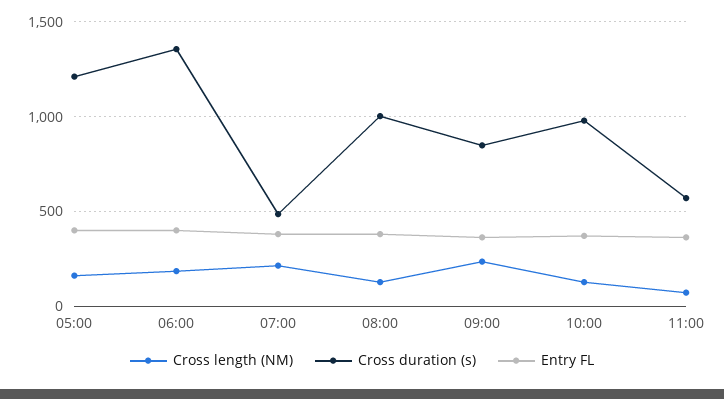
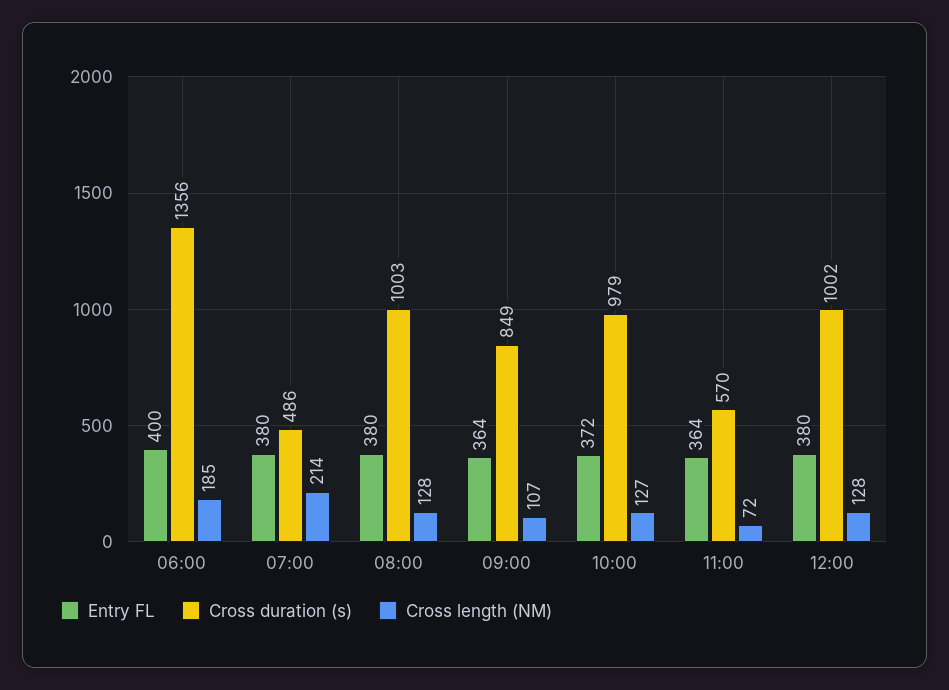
Cross length (NM), 05:00: 150 -> none
Cross duration (s), 05:00: 1200 -> none
Entry FL, 05:00: 400 -> none
Cross length (NM), 09:00: 250 -> 107
Entry FL, 12:00: none -> 380
Cross duration (s), 12:00: none -> 1002
Cross length (NM), 12:00: none -> 128

